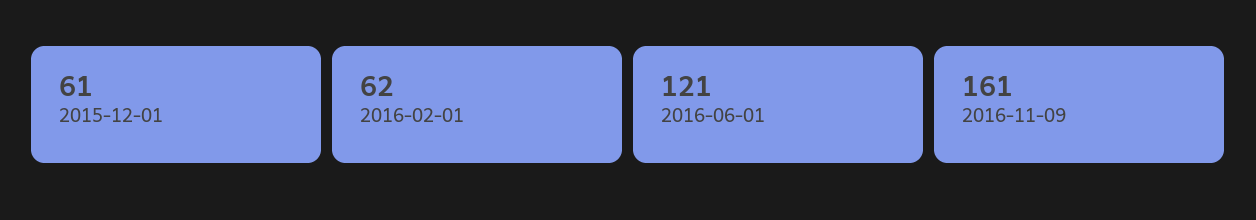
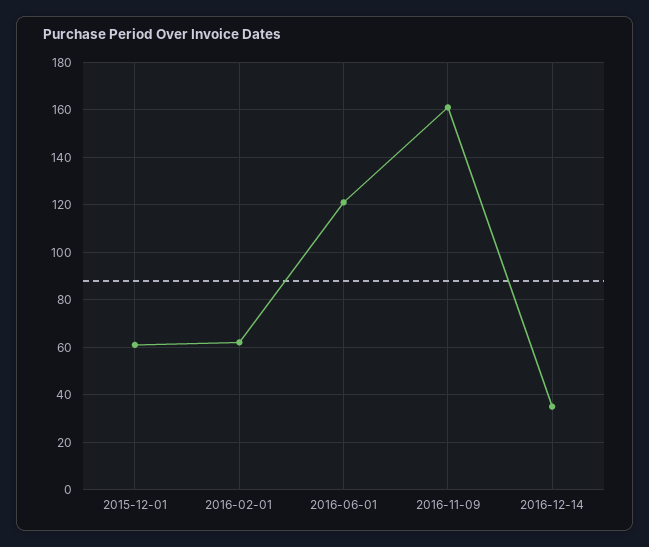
2016-12-14: none -> 35

